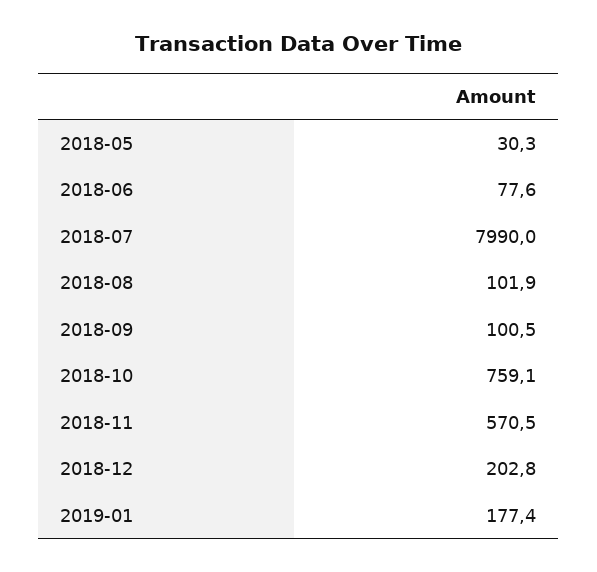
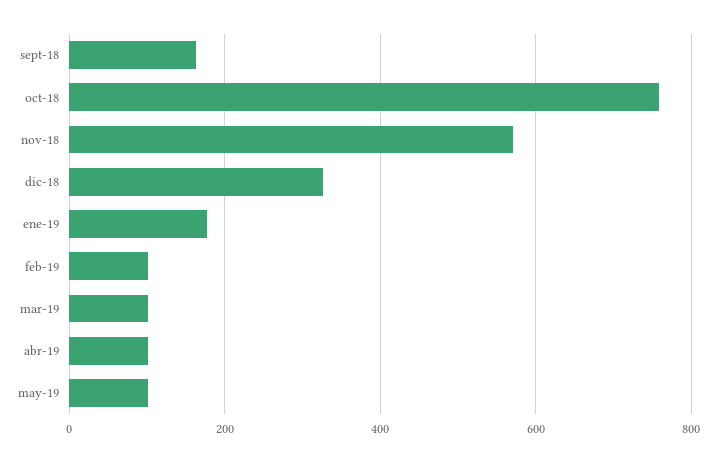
2018-05: 30.3 -> none
2018-06: 77.6 -> none
2018-07: 7990 -> none
2018-08: 101.9 -> none
2018-09: 100.5 -> 160
2018-12: 202.8 -> 320
feb-19: none -> 100
mar-19: none -> 100
abr-19: none -> 100
may-19: none -> 100

